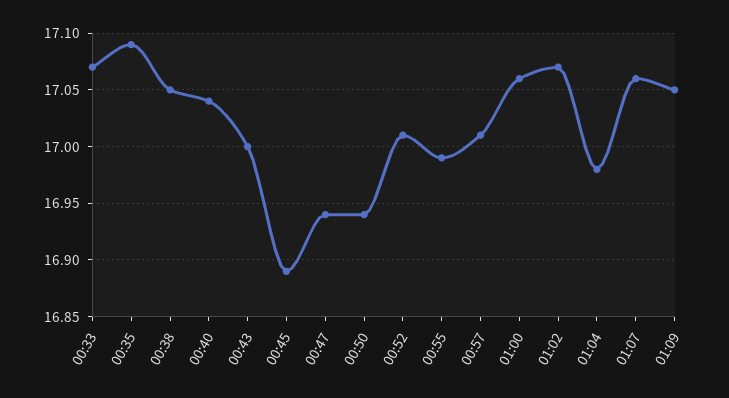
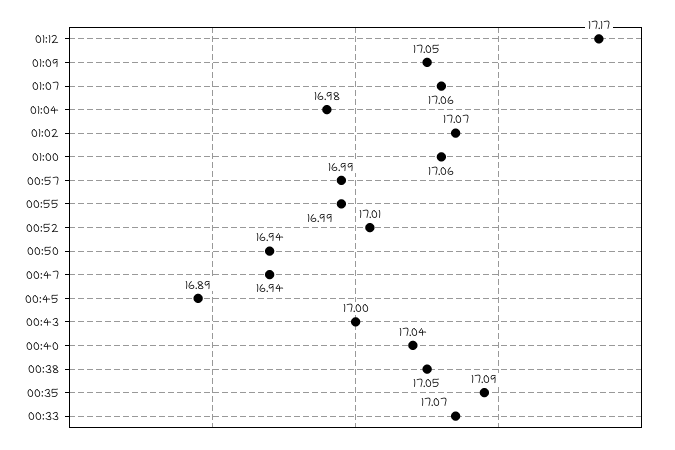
00:57: 17.01 -> 16.99
01:12: none -> 17.17

